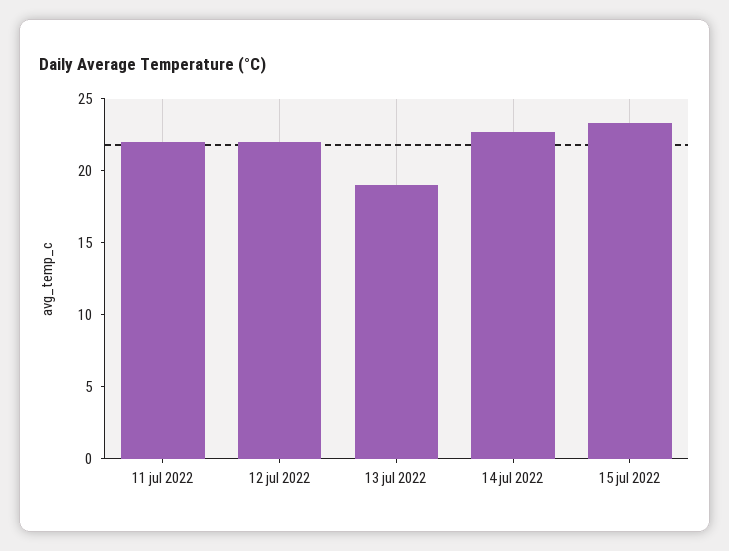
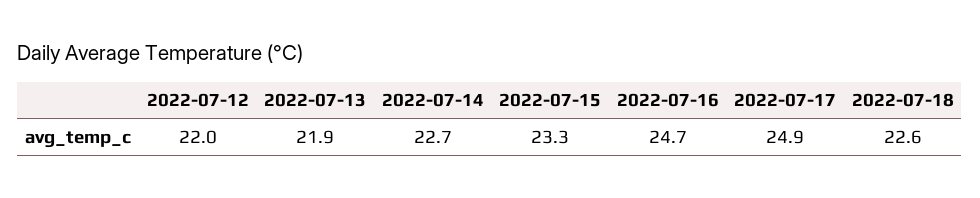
11 jul 2022: 22 -> none
13 jul 2022: 19 -> 21.9
2022-07-16: none -> 24.7
2022-07-17: none -> 24.9
2022-07-18: none -> 22.6

